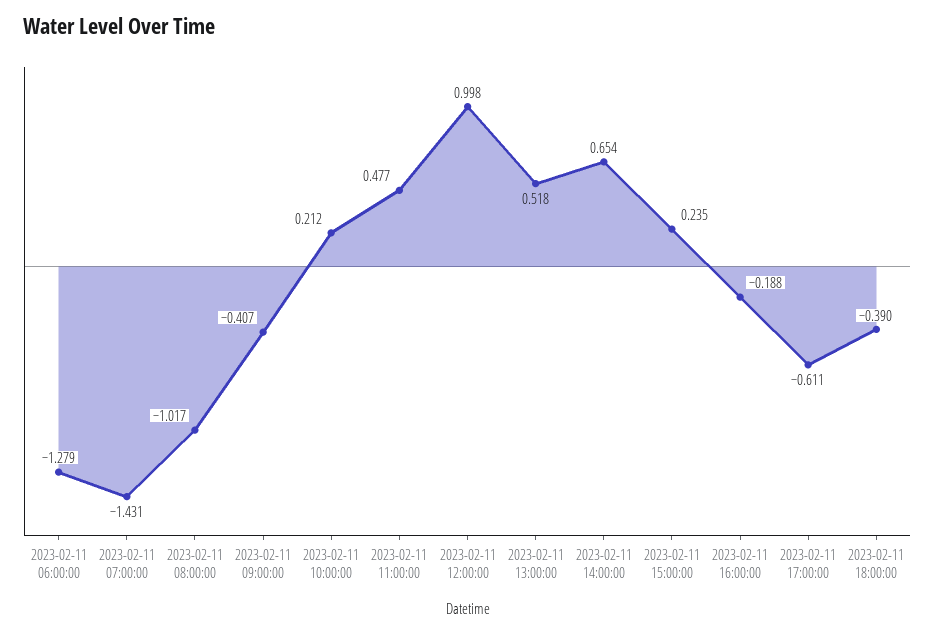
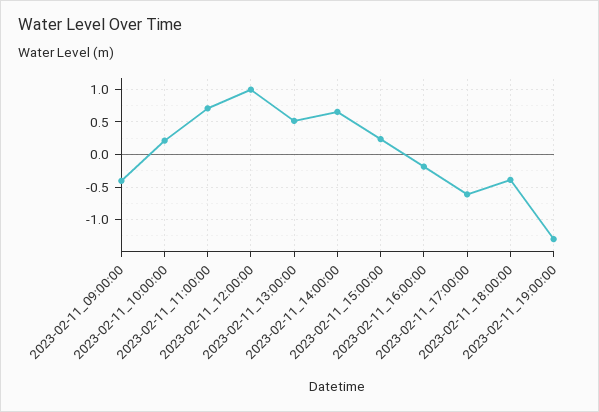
2023-02-11 06:00:00: -1.279 -> none
2023-02-11 07:00:00: -1.431 -> none
2023-02-11 08:00:00: -1.017 -> none
2023-02-11 11:00:00: 0.477 -> 0.7
2023-02-11_19:00:00: none -> -1.3

